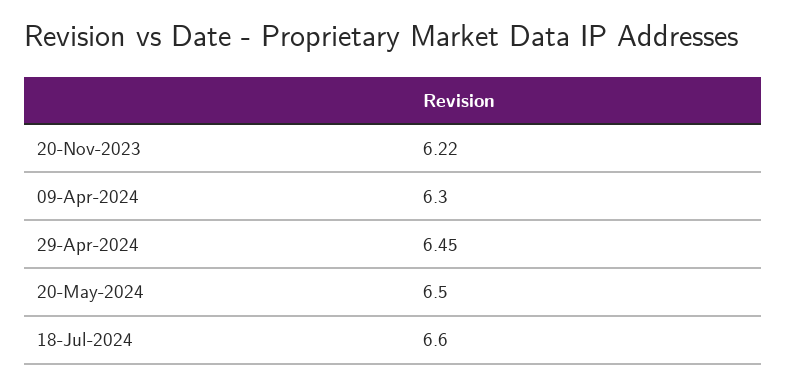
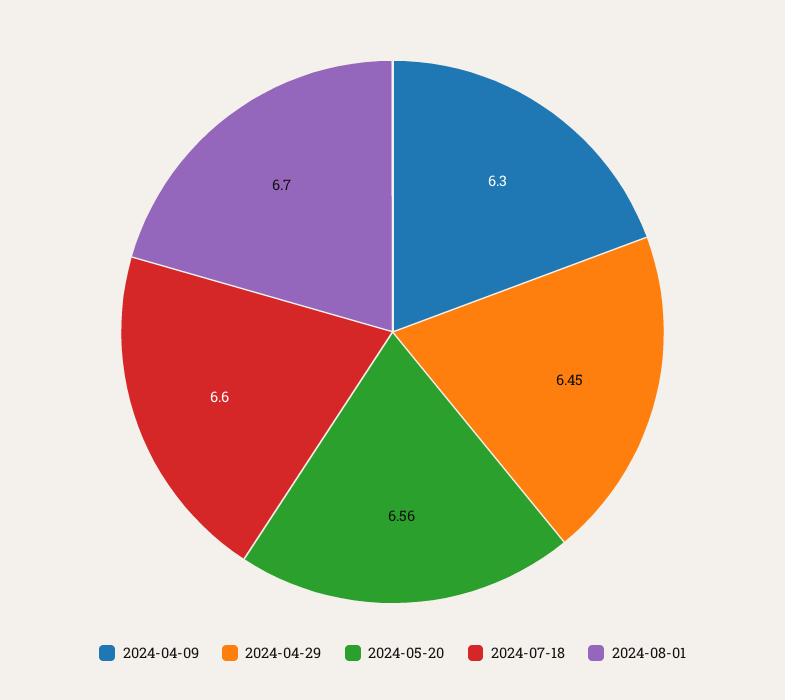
20-Nov-2023: 6.22 -> none
20-May-2024: 6.5 -> 6.56
2024-08-01: none -> 6.7

